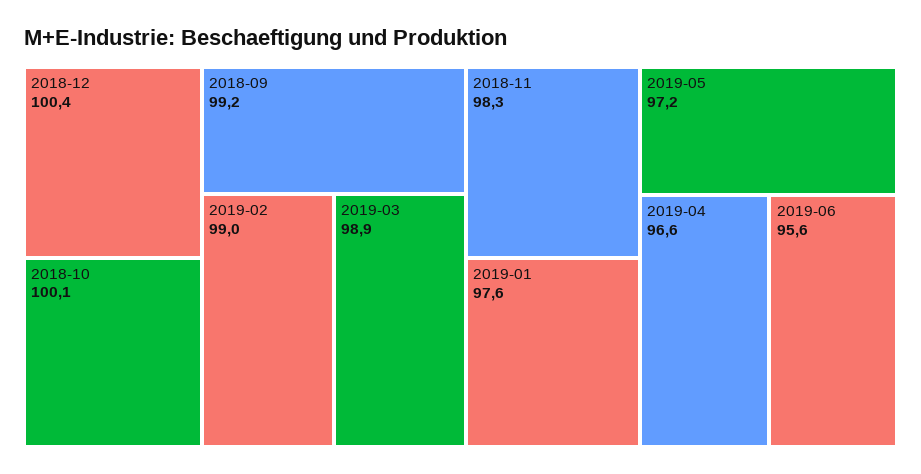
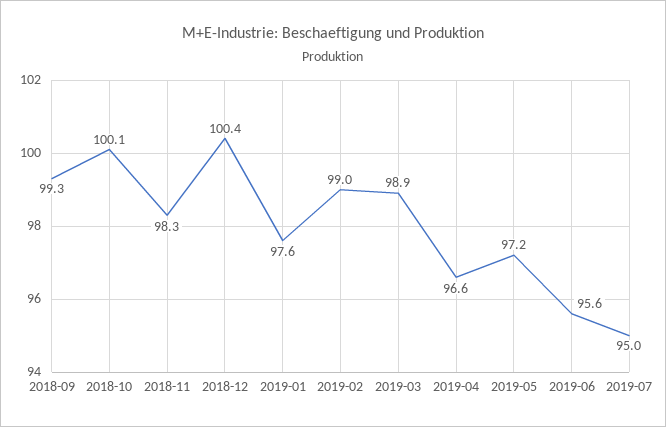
2018-09: 99.2 -> 99.3
2019-07: none -> 95

